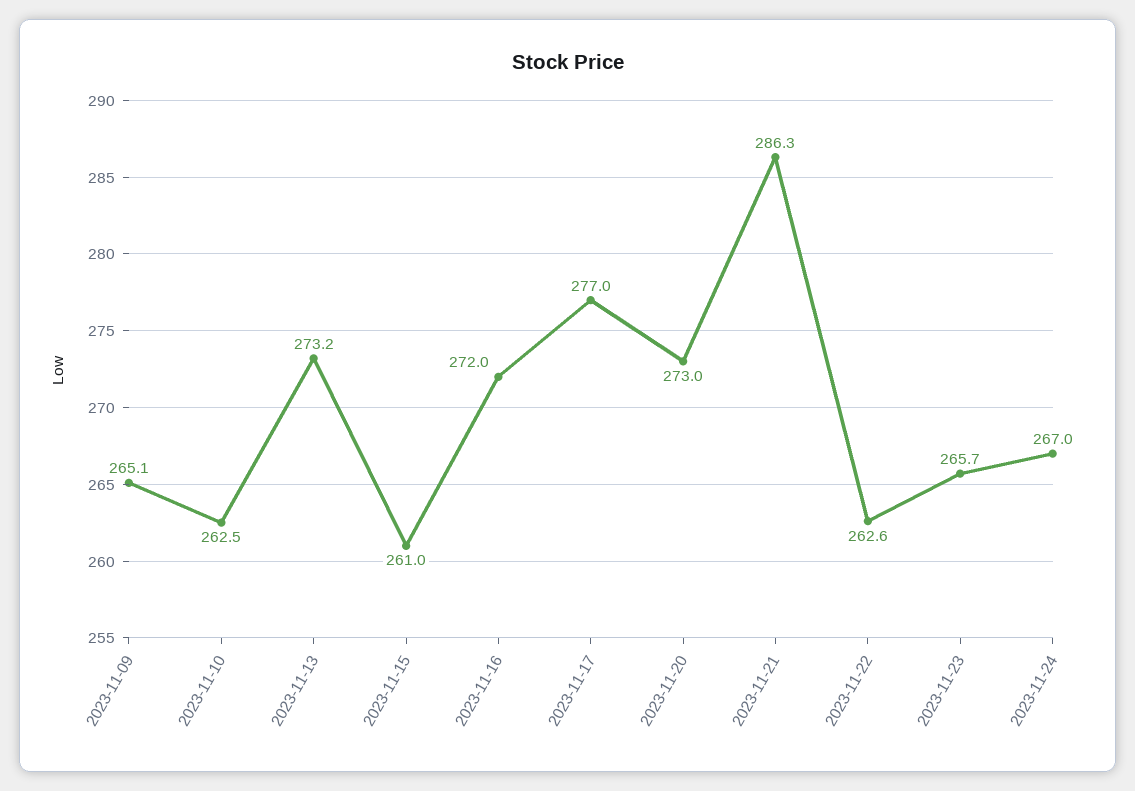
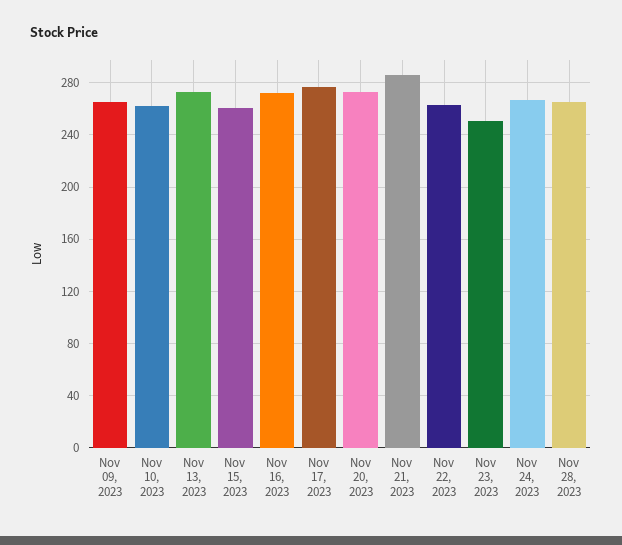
2023-11-23: 265.7 -> 250
Nov 28, 2023: none -> 265

